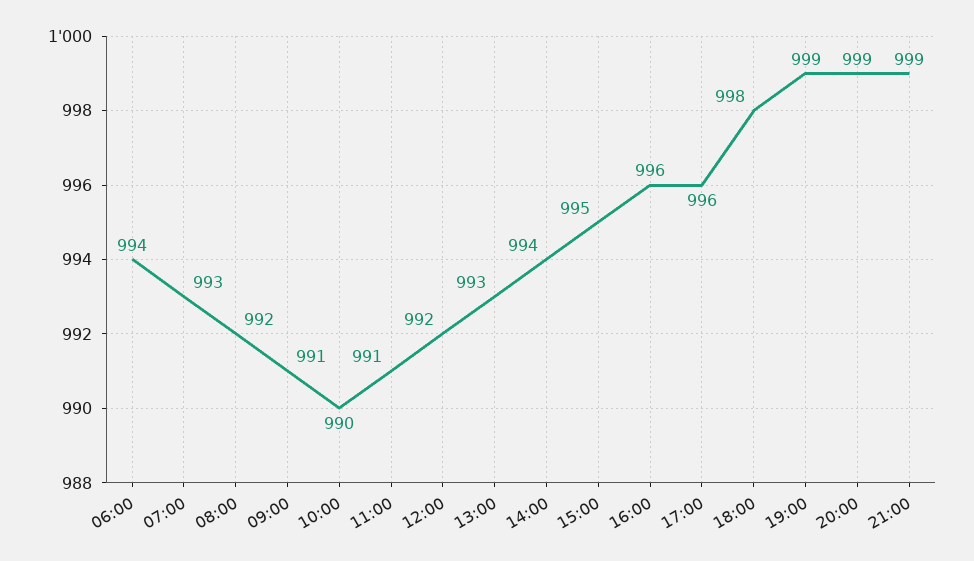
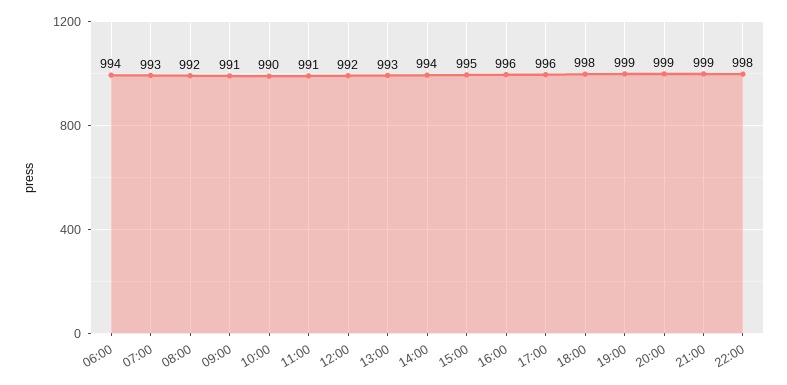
22:00: none -> 998

